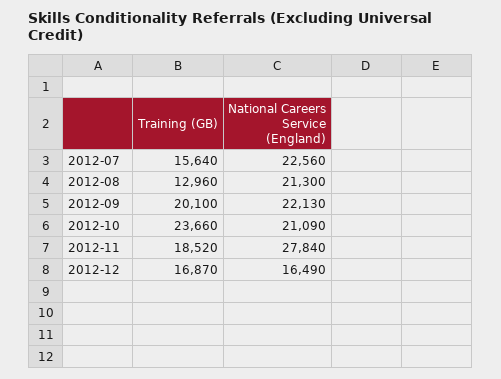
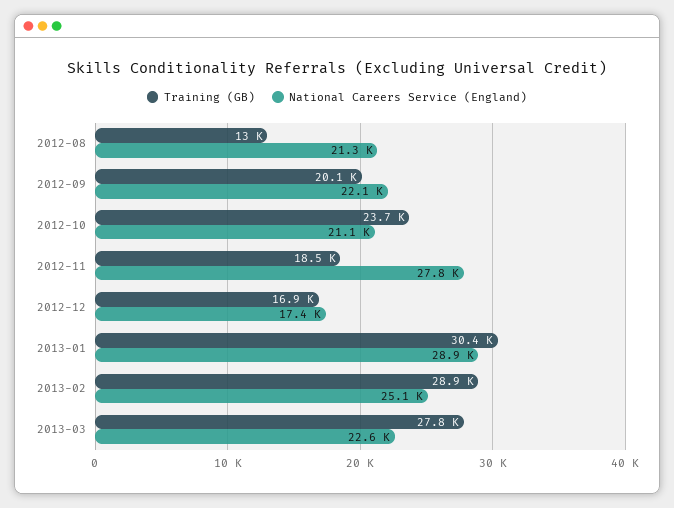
Training (GB), 2012-07: 15640 -> none
National Careers Service (England), 2012-07: 22560 -> none
National Careers Service (England), 2012-12: 16490 -> 17400
Training (GB), 2013-01: none -> 30400
National Careers Service (England), 2013-01: none -> 28900
Training (GB), 2013-02: none -> 28900
National Careers Service (England), 2013-02: none -> 25100
Training (GB), 2013-03: none -> 27800
National Careers Service (England), 2013-03: none -> 22600

